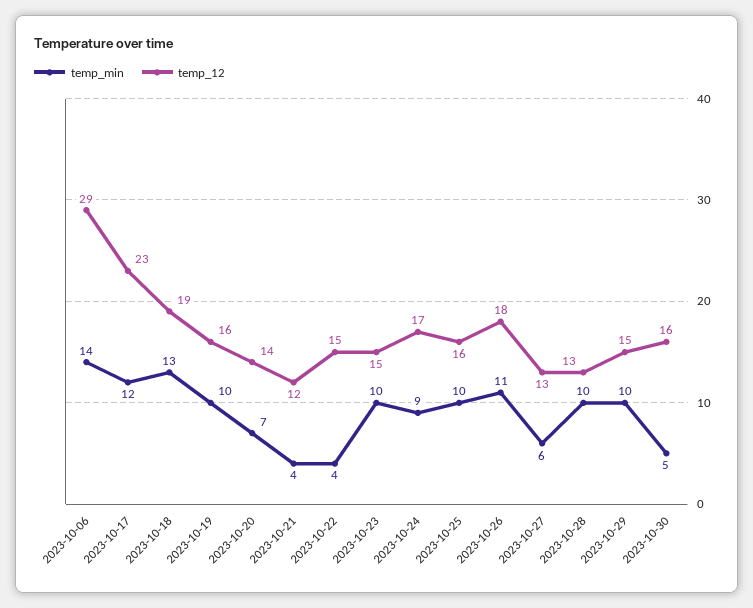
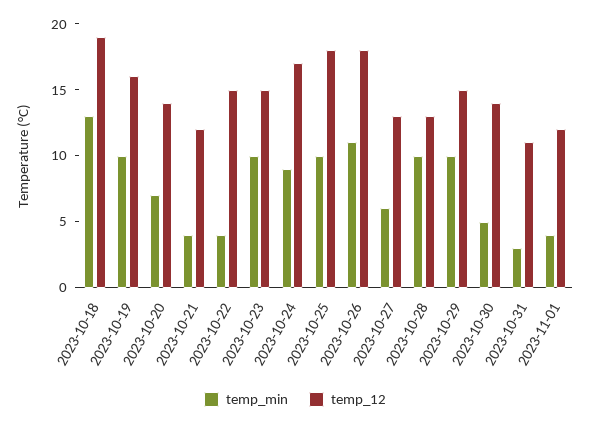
temp_min, 2023-10-06: 14 -> none
temp_12, 2023-10-06: 29 -> none
temp_min, 2023-10-17: 12 -> none
temp_12, 2023-10-17: 23 -> none
temp_12, 2023-10-25: 16 -> 18
temp_12, 2023-10-30: 16 -> 14
temp_min, 2023-10-31: none -> 3
temp_12, 2023-10-31: none -> 11
temp_min, 2023-11-01: none -> 4
temp_12, 2023-11-01: none -> 12

